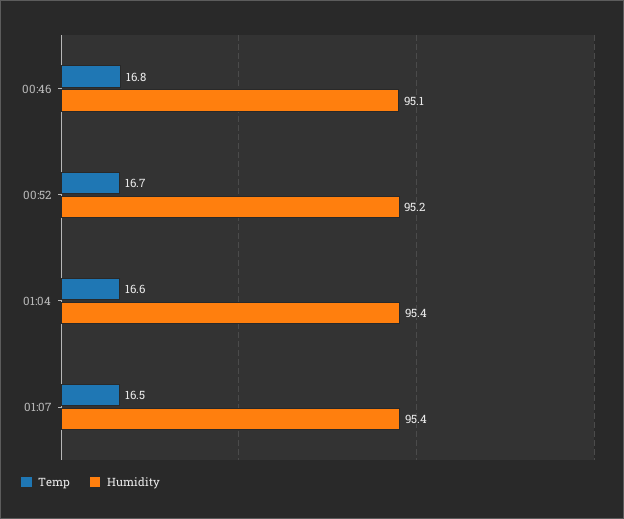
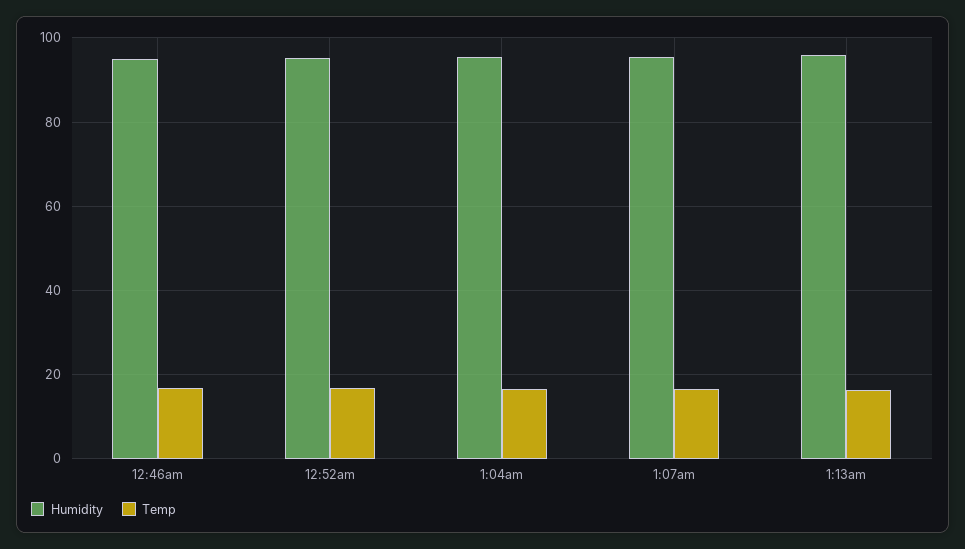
Humidity, 1:13am: none -> 96
Temp, 1:13am: none -> 16

